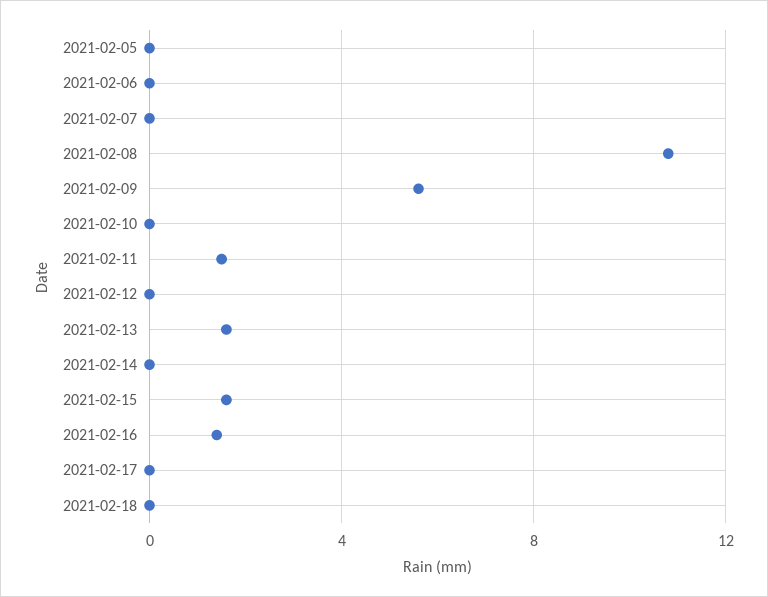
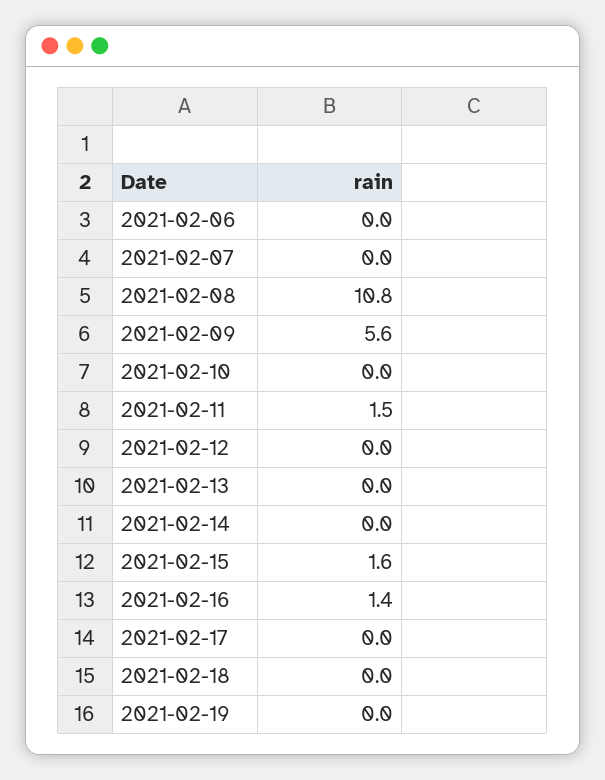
2021-02-05: 0 -> none
2021-02-13: 1.5 -> 0
2021-02-19: none -> 0

